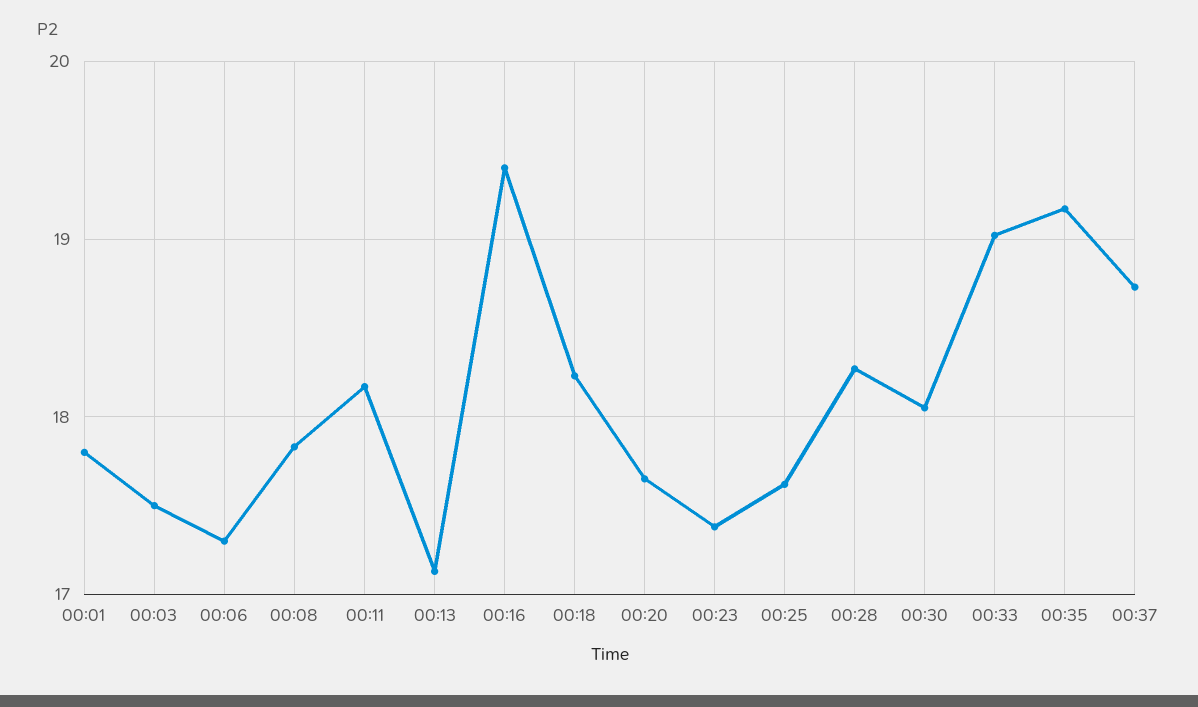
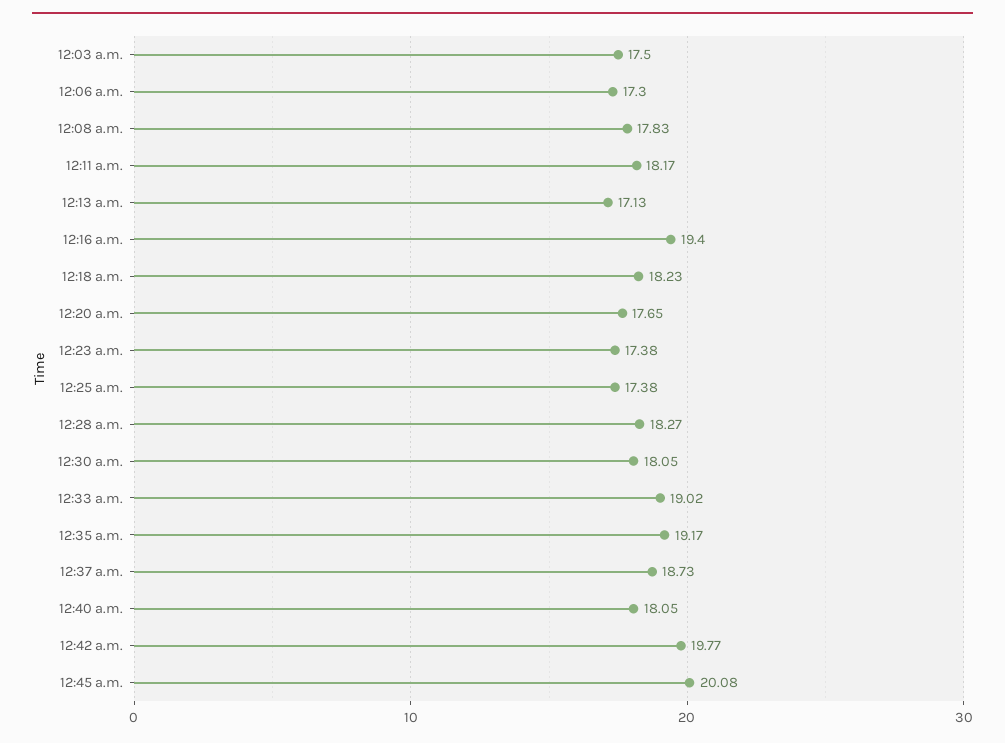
00:01: 17.8 -> none
00:25: 17.6 -> 17.38
12:40 a.m.: none -> 18.05
12:42 a.m.: none -> 19.77
12:45 a.m.: none -> 20.08

